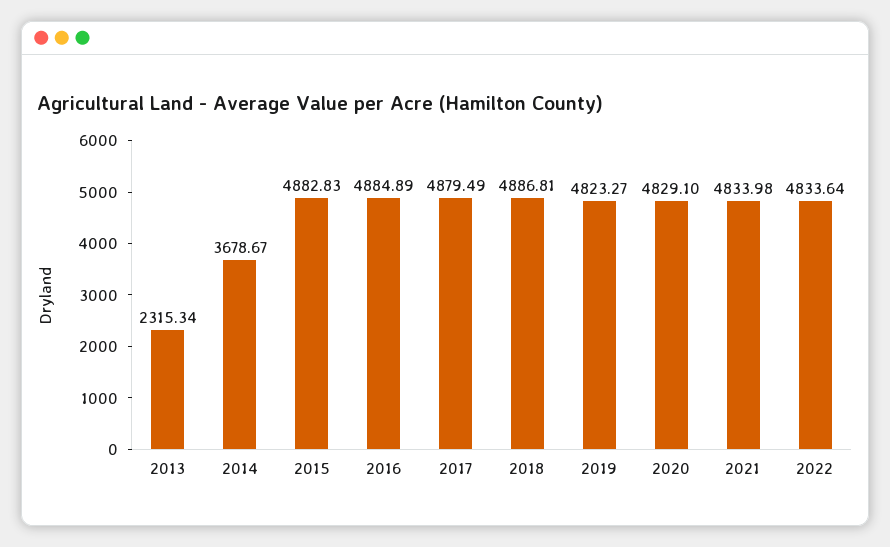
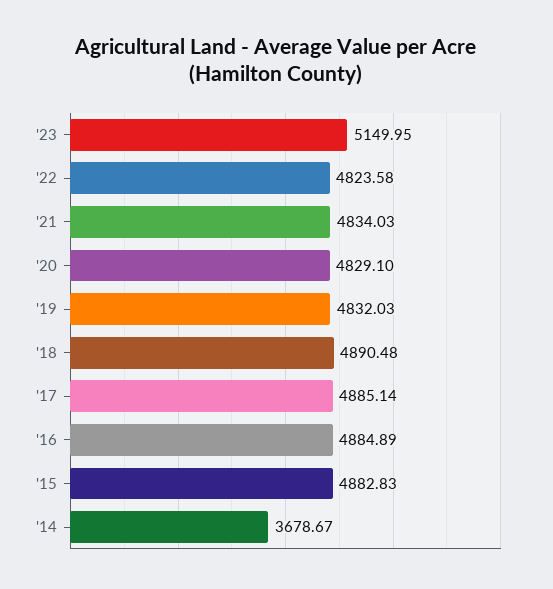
2013: 2315.34 -> none
2017: 4879.49 -> 4885.14
2018: 4886.81 -> 4890.48
2019: 4823.27 -> 4832.03
2021: 4833.98 -> 4834.03
2022: 4833.64 -> 4823.58
'23: none -> 5149.95

